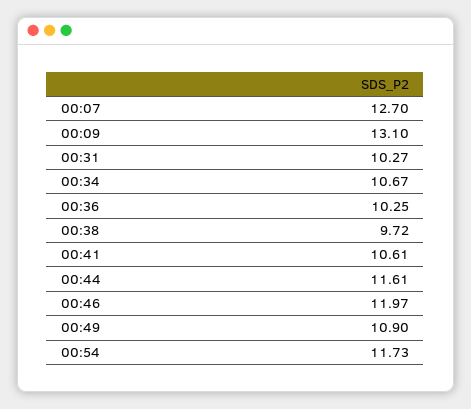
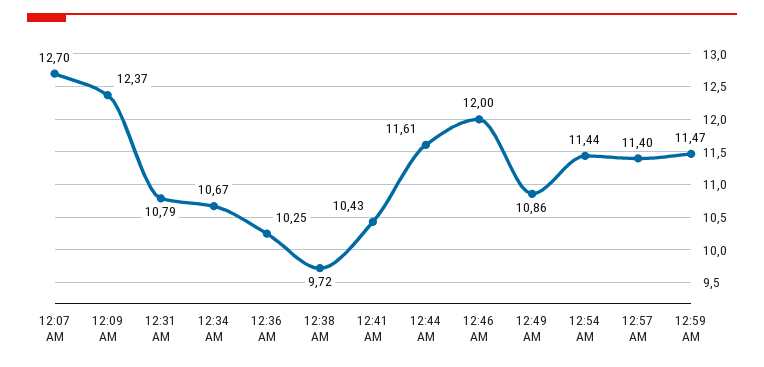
00:09: 13.1 -> 12.37
00:31: 10.27 -> 10.79
00:41: 10.61 -> 10.43
00:46: 11.97 -> 12
00:49: 10.9 -> 10.86
00:54: 11.73 -> 11.44
12:57 AM: none -> 11.4
12:59 AM: none -> 11.47

